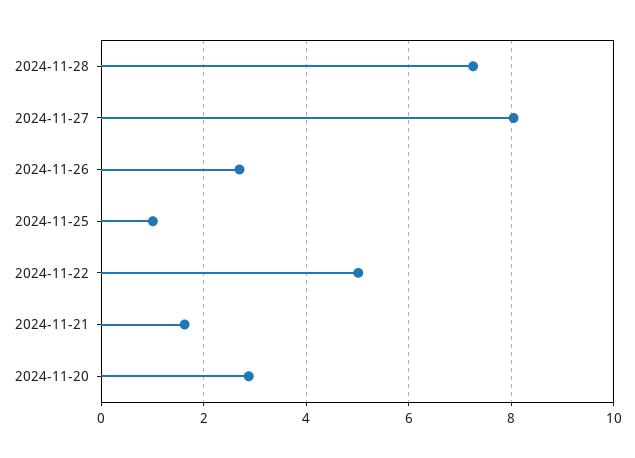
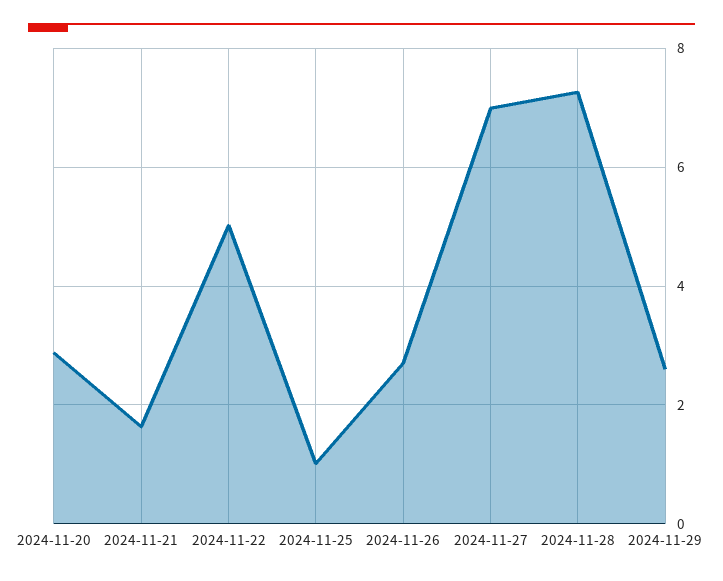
2024-11-27: 8 -> 7
2024-11-29: none -> 2.6

